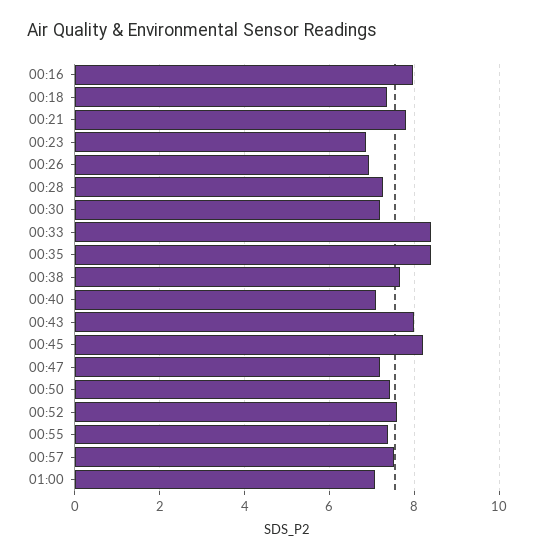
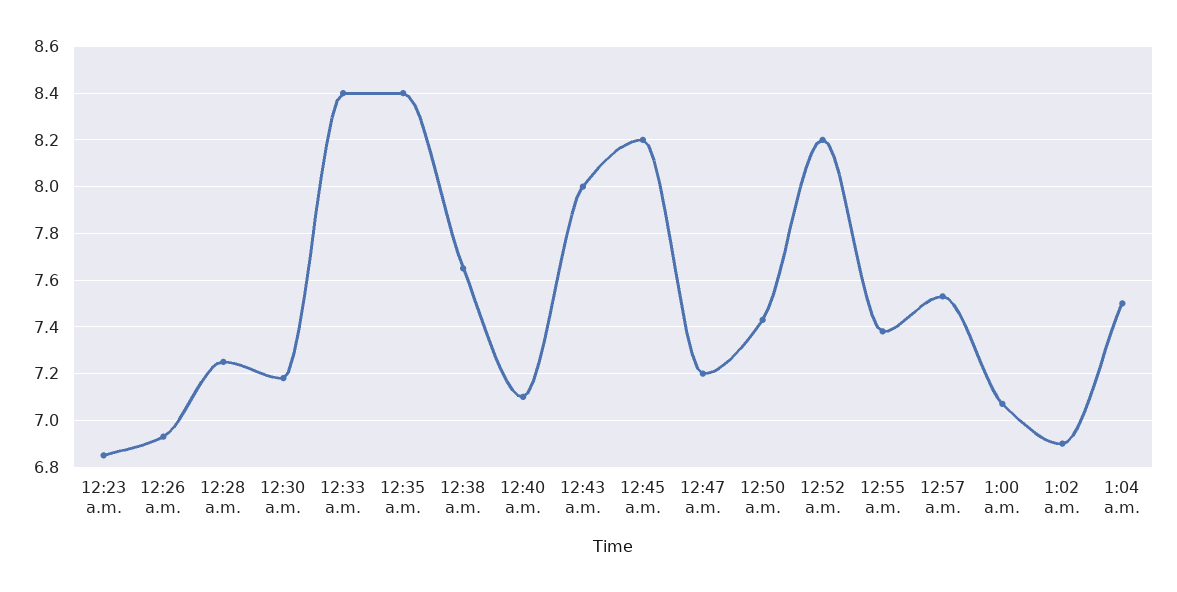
00:16: 8 -> none
00:18: 7.4 -> none
00:21: 7.8 -> none
00:52: 7.6 -> 8.2
1:02 a.m.: none -> 6.9
1:04 a.m.: none -> 7.5

